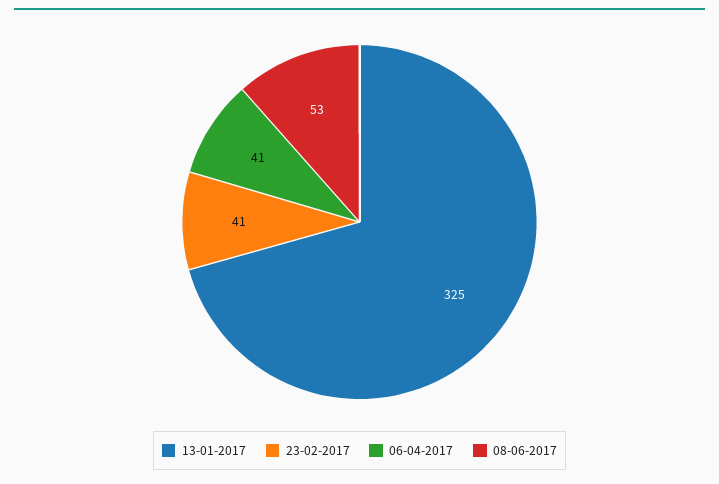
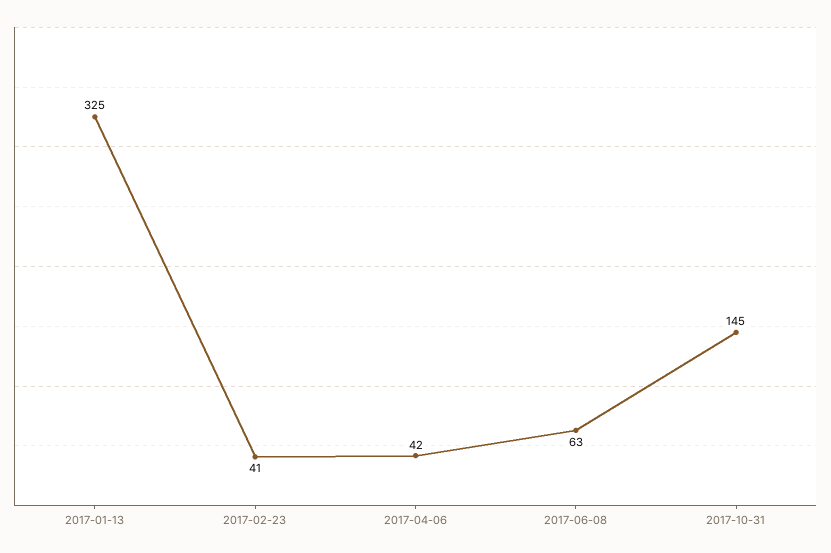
06-04-2017: 41 -> 42
08-06-2017: 53 -> 63
2017-10-31: none -> 145

